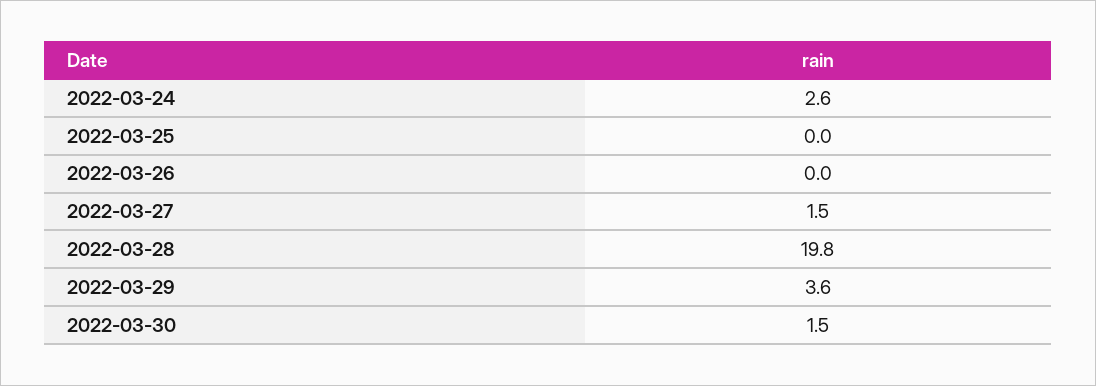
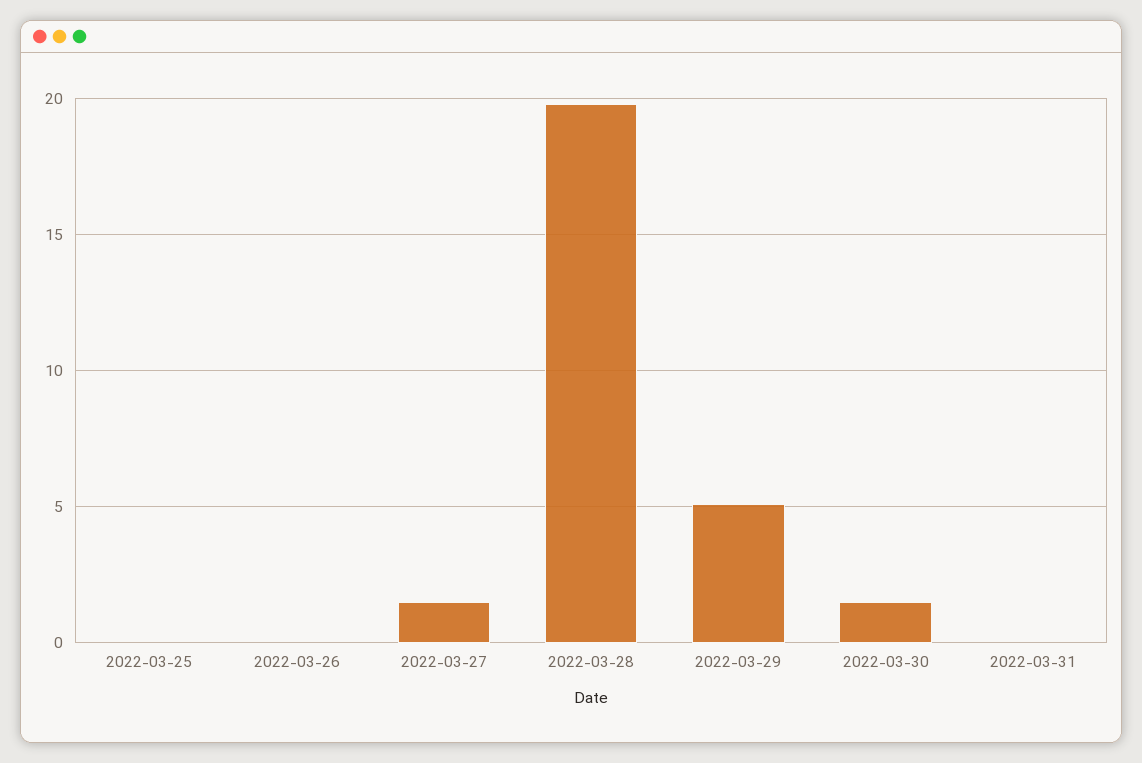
2022-03-24: 2.6 -> none
2022-03-29: 3.6 -> 5
2022-03-31: none -> 0

